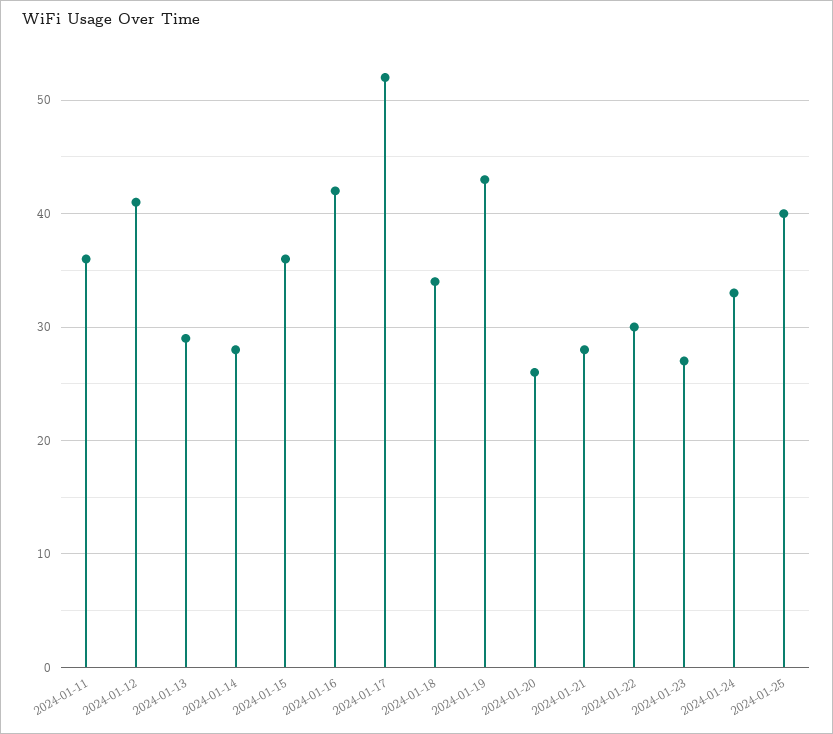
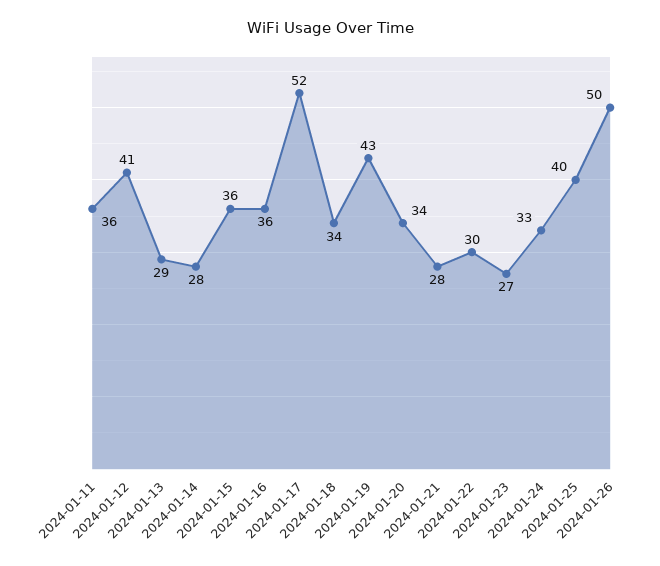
2024-01-16: 42 -> 36
2024-01-20: 26 -> 34
2024-01-26: none -> 50

